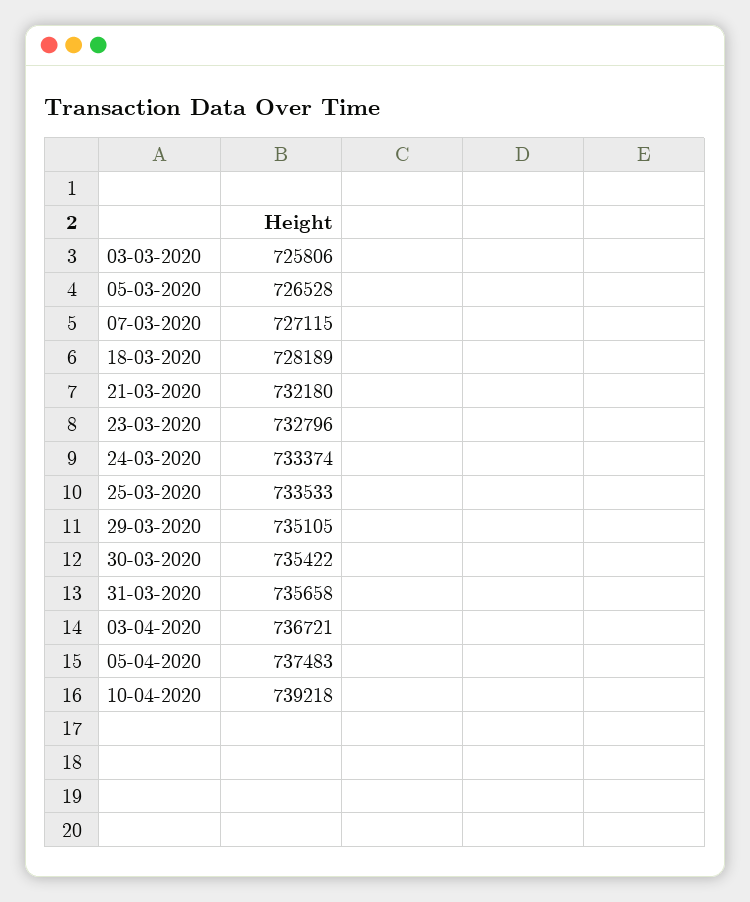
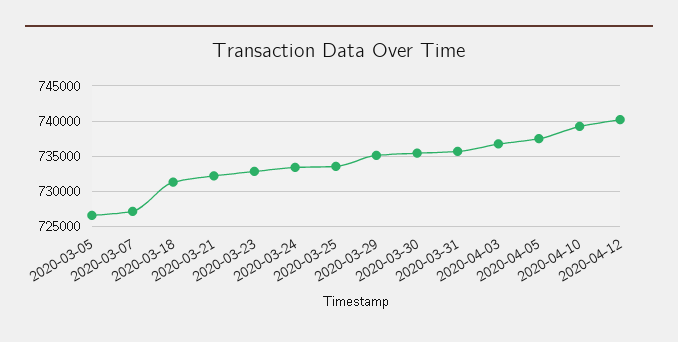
03-03-2020: 725806 -> none
18-03-2020: 728189 -> 731000
2020-04-12: none -> 740000

